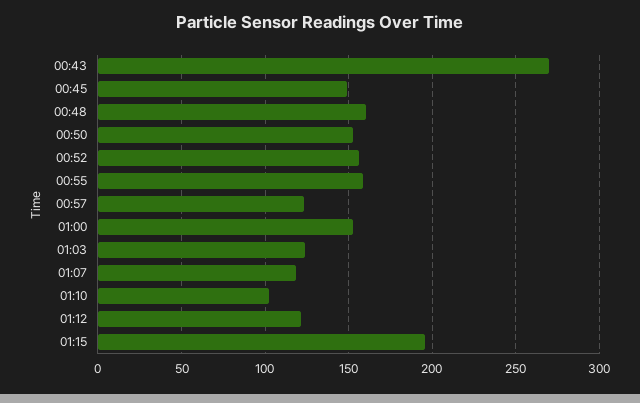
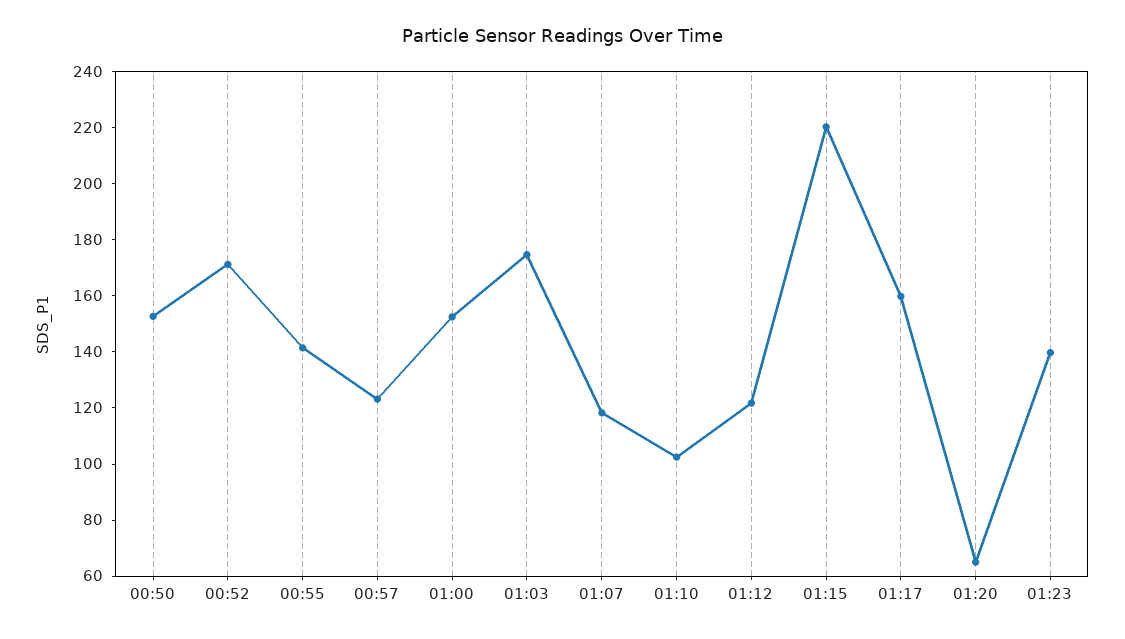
00:43: 270 -> none
00:45: 150 -> none
00:48: 160 -> none
00:52: 155 -> 170
00:55: 160 -> 140
01:03: 125 -> 175
01:15: 195 -> 220
01:17: none -> 160
01:20: none -> 65
01:23: none -> 140

